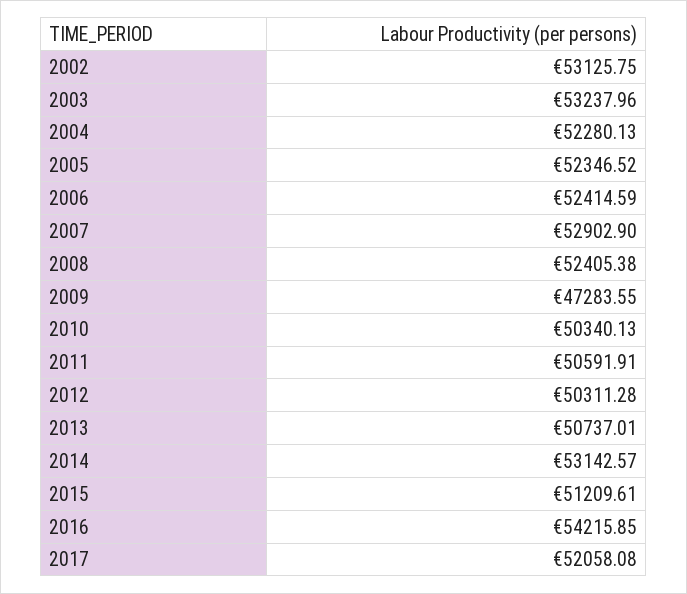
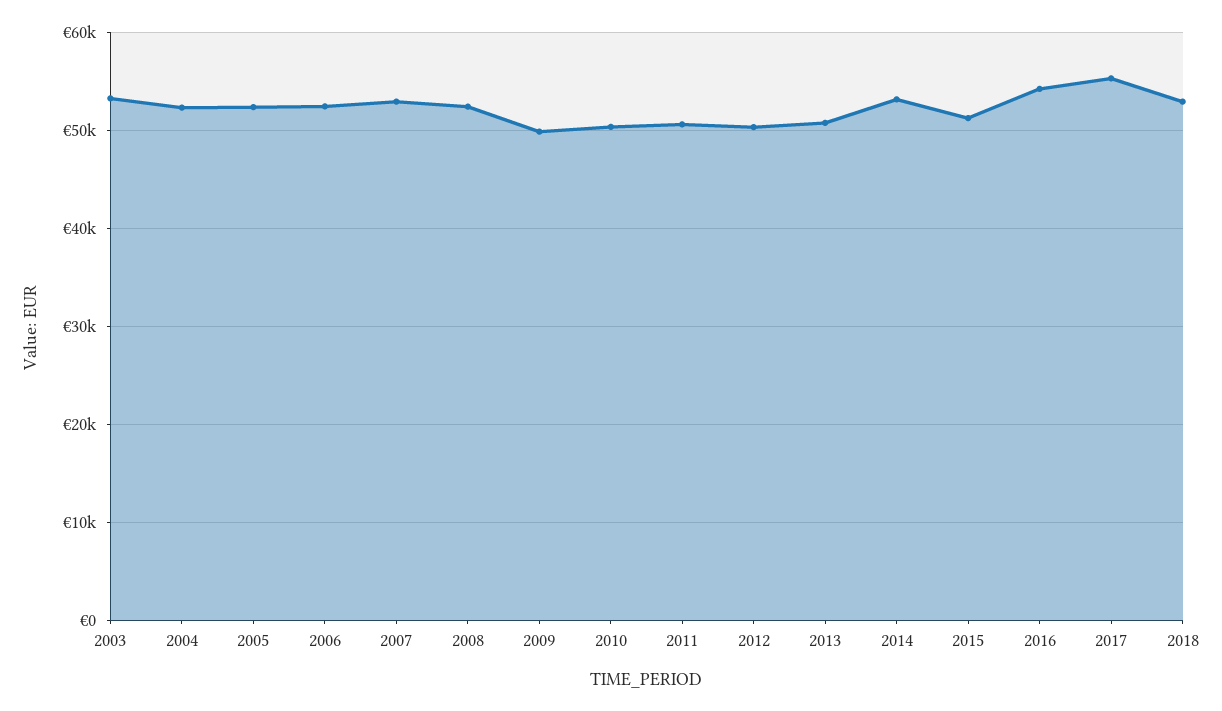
2002: 53125.75 -> none
2009: 47283.55 -> 50000
2017: 52058.08 -> 55000
2018: none -> 53000

